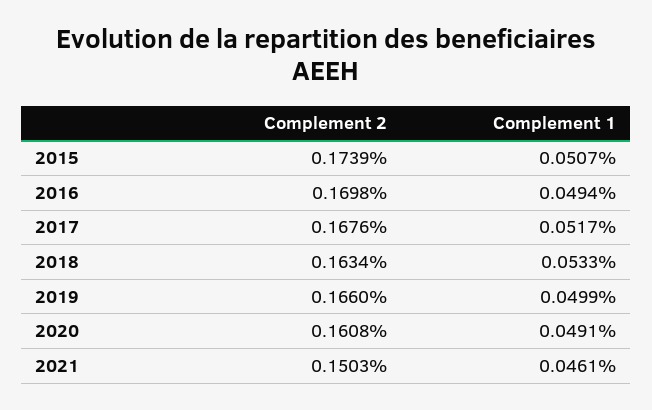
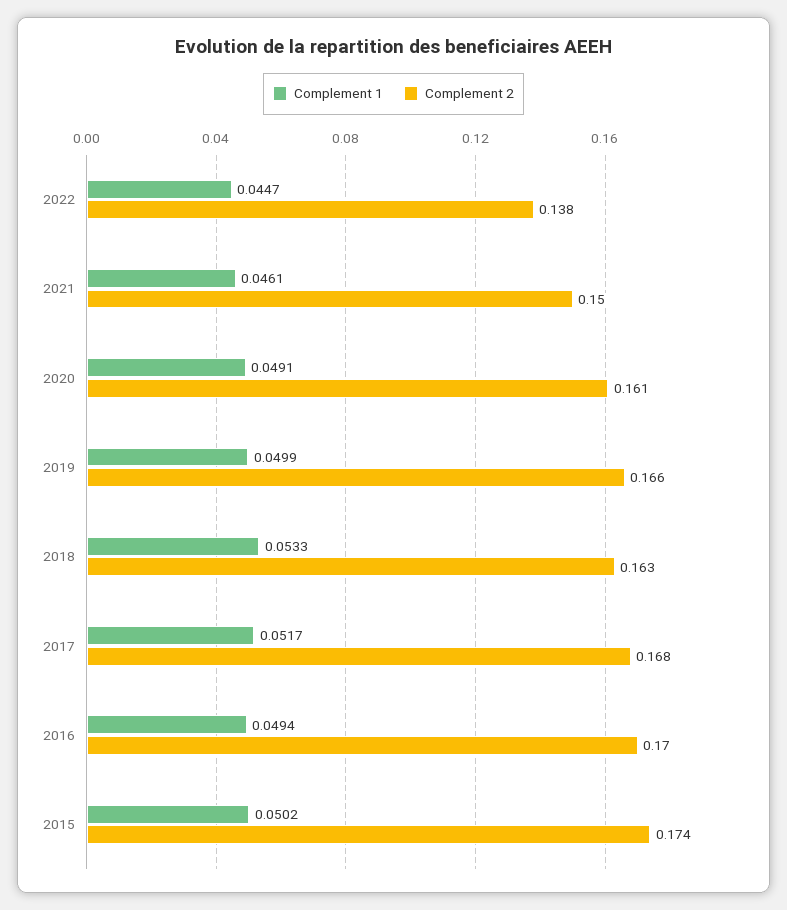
Complement 1, 2015: 0.0507 -> 0.0502
Complement 1, 2022: none -> 0.0447
Complement 2, 2022: none -> 0.138

